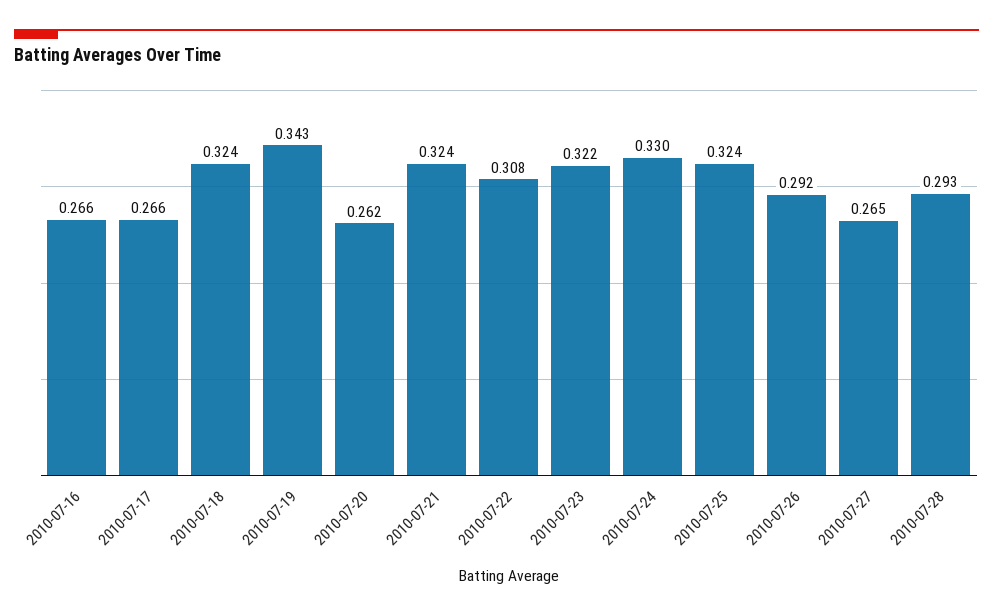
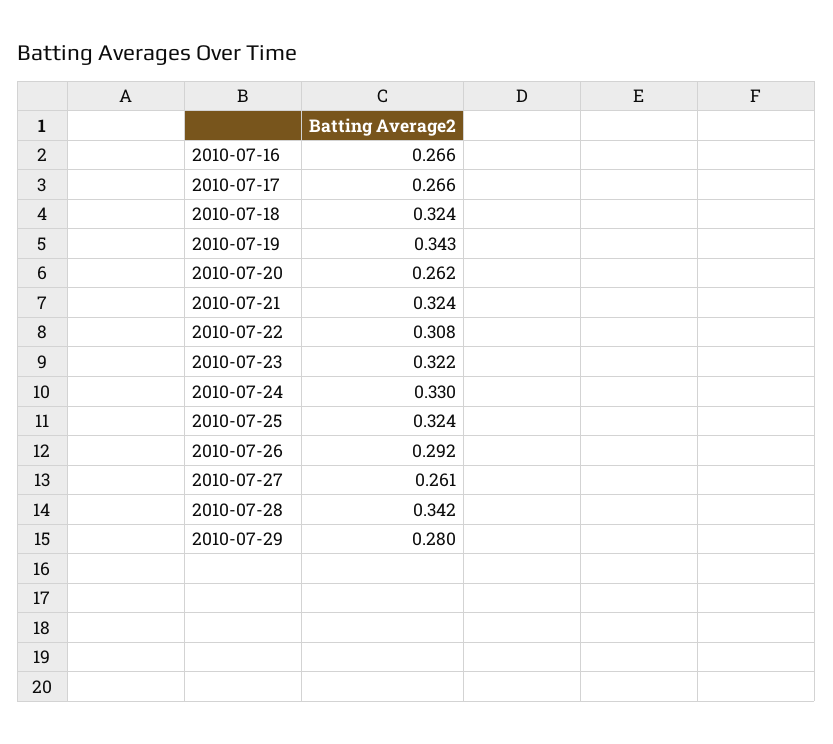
2010-07-27: 0.265 -> 0.261
2010-07-28: 0.293 -> 0.342
2010-07-29: none -> 0.28

